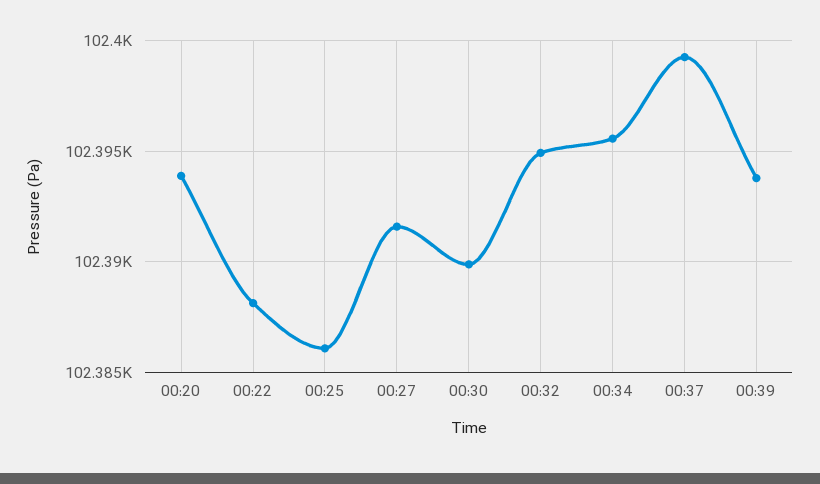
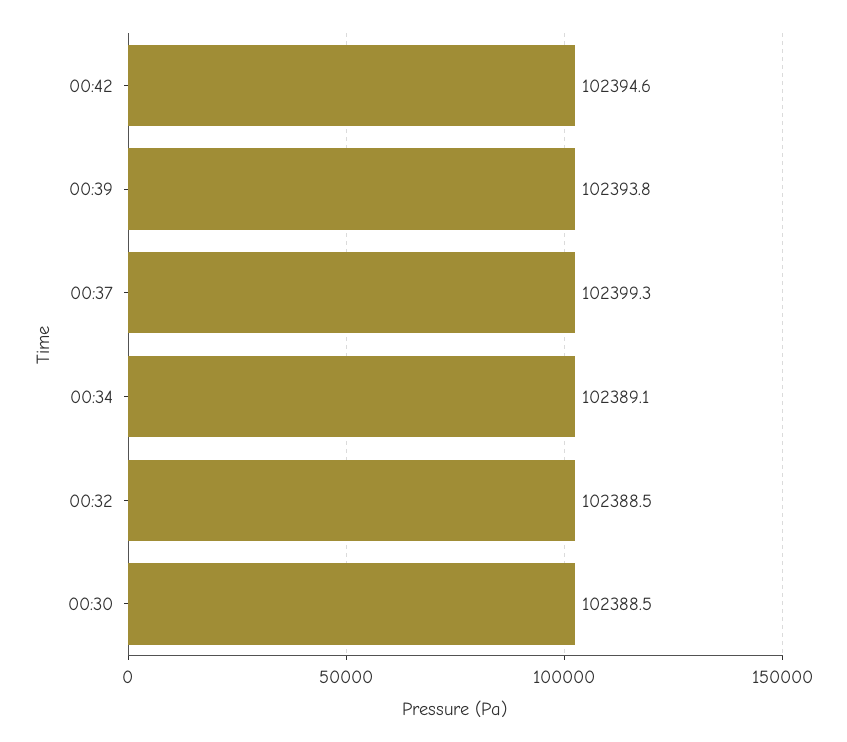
00:20: 102394 -> none
00:22: 102388 -> none
00:25: 102386 -> none
00:27: 102391.5 -> none
00:30: 102390 -> 102388.5
00:32: 102395 -> 102388.5
00:34: 102395.5 -> 102389.1
00:42: none -> 102394.6

